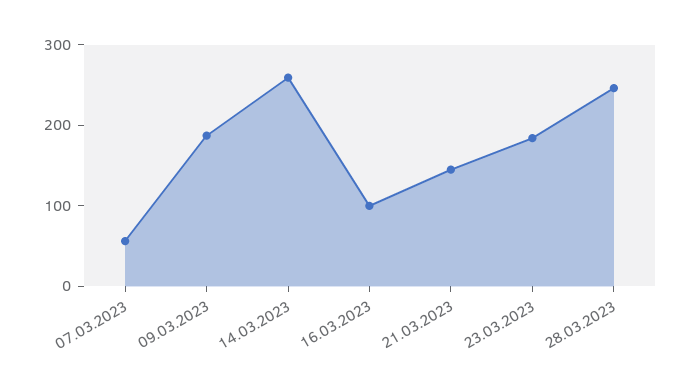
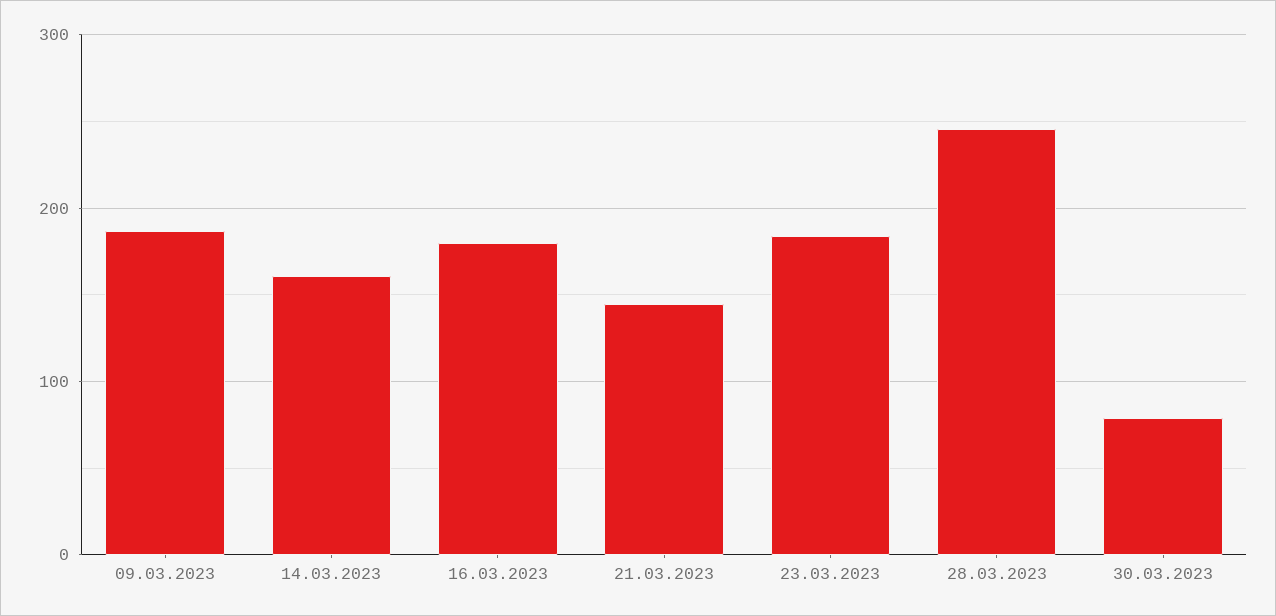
07.03.2023: 60 -> none
14.03.2023: 260 -> 160
16.03.2023: 100 -> 180
30.03.2023: none -> 80

